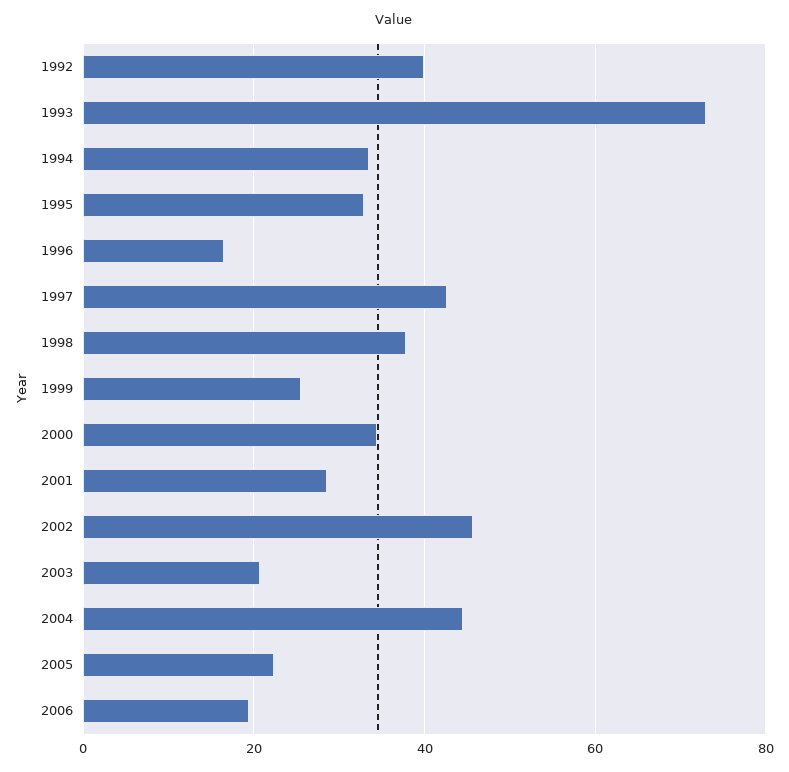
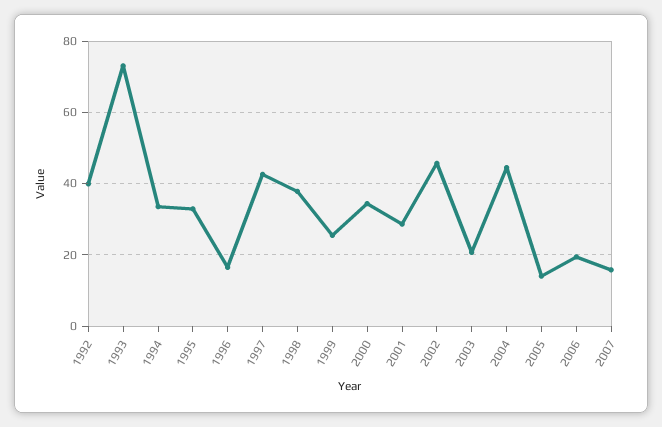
2005: 22 -> 14
2007: none -> 16

